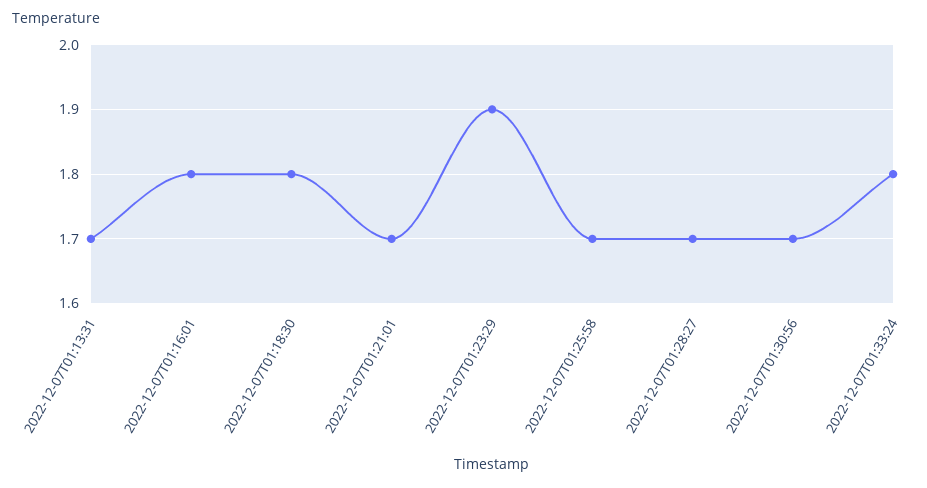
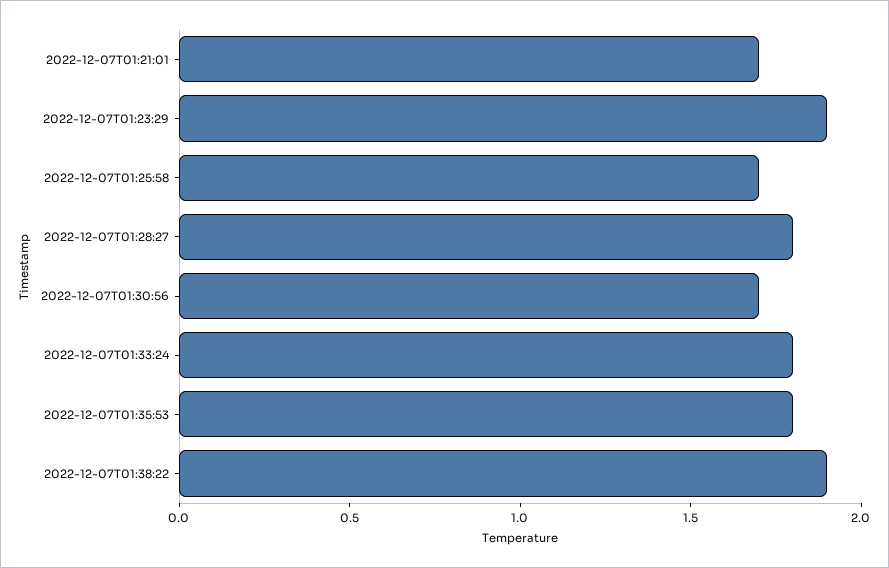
2022-12-07T01:13:31: 1.7 -> none
2022-12-07T01:16:01: 1.8 -> none
2022-12-07T01:18:30: 1.8 -> none
2022-12-07T01:28:27: 1.7 -> 1.8
2022-12-07T01:35:53: none -> 1.8
2022-12-07T01:38:22: none -> 1.9

